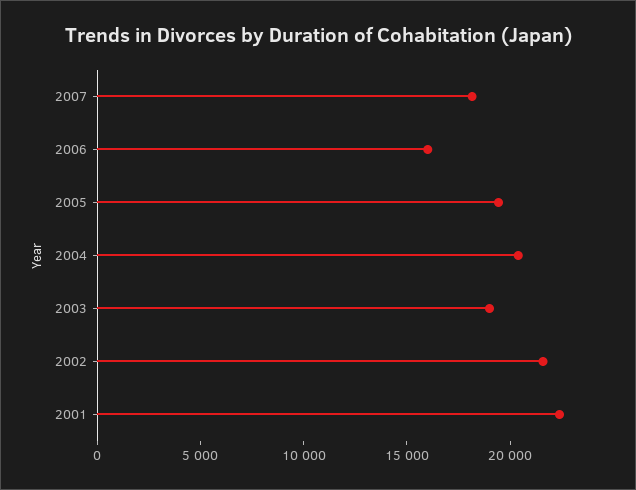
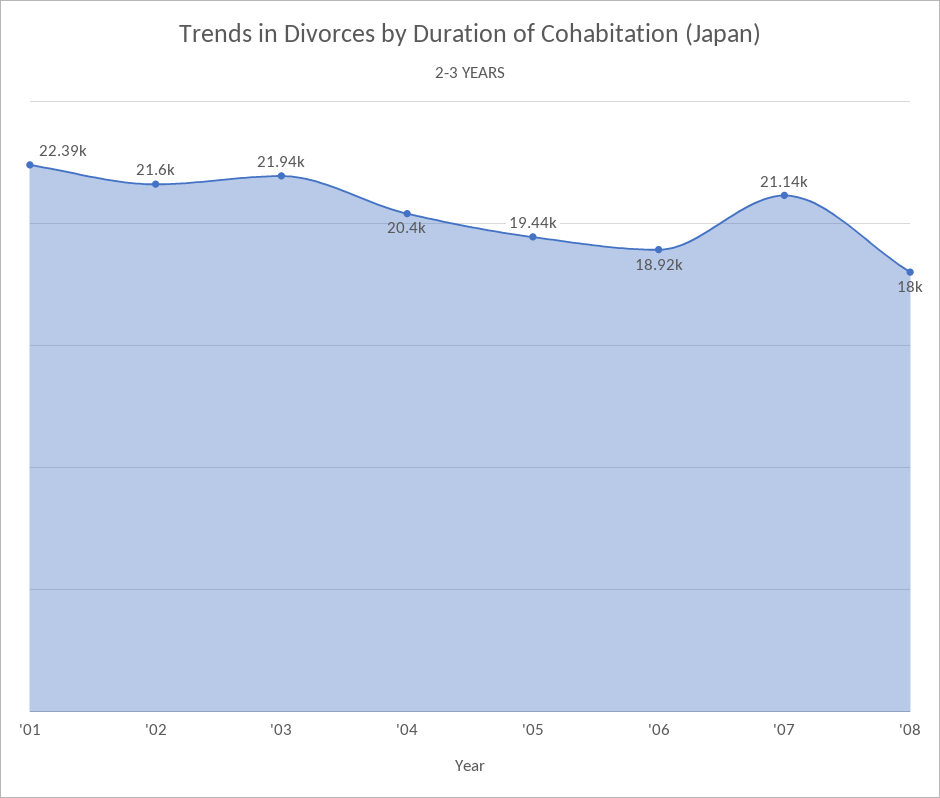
2007: 18000 -> 21140
2006: 16000 -> 18920
2003: 19000 -> 21940
'08: none -> 18000

